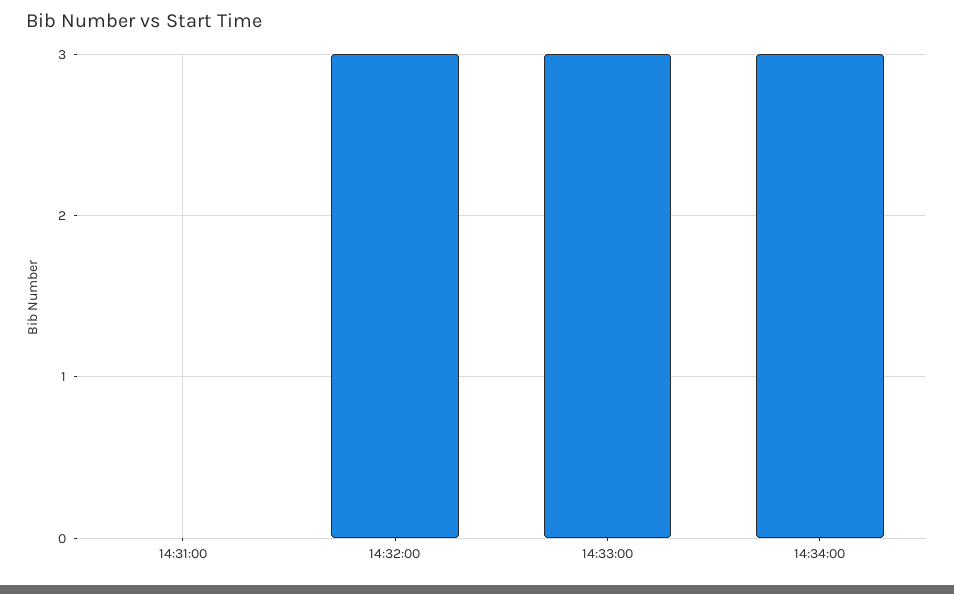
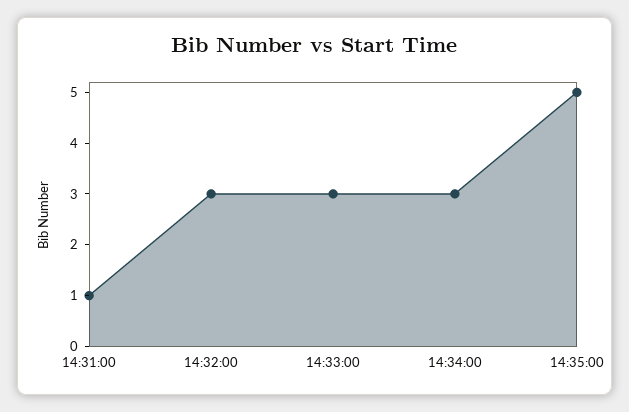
14:31:00: 0 -> 1
14:35:00: none -> 5

